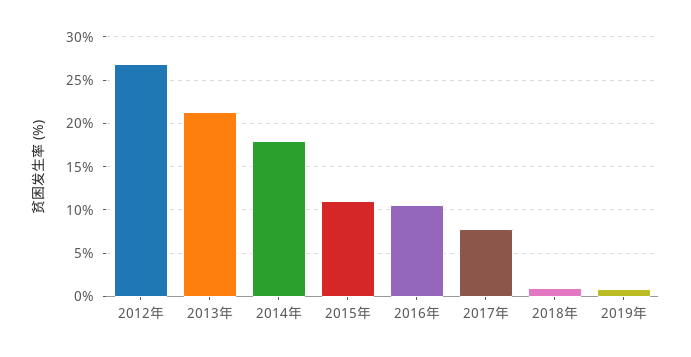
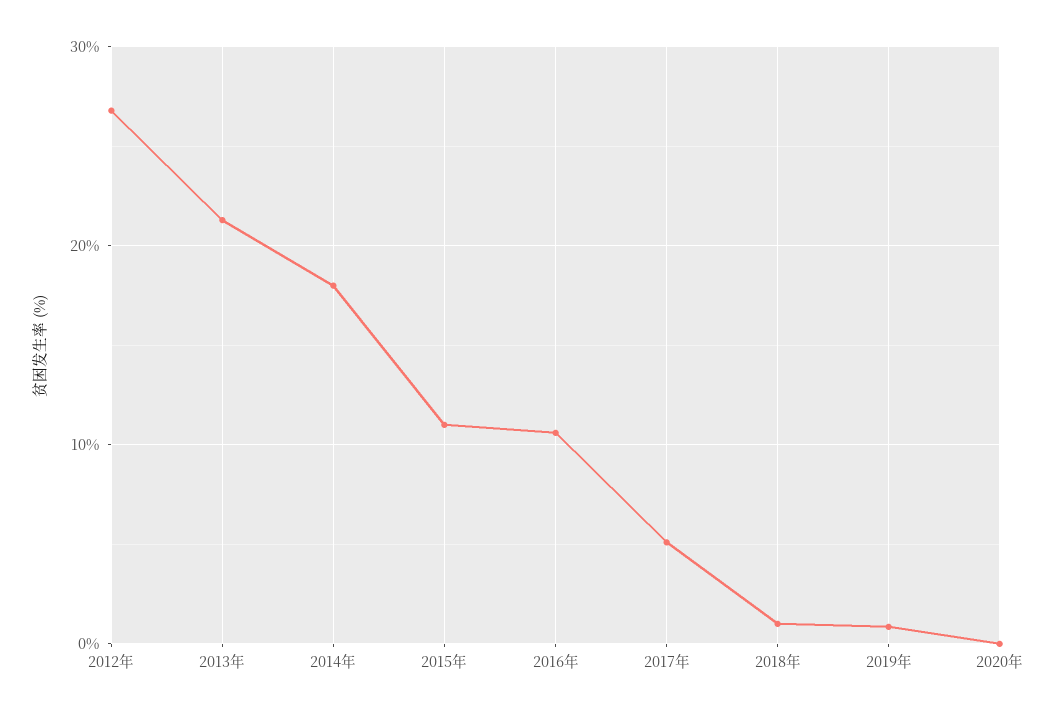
2017年: 8 -> 5
2020年: none -> 0

